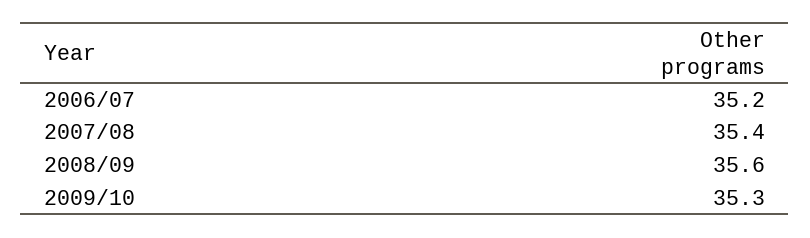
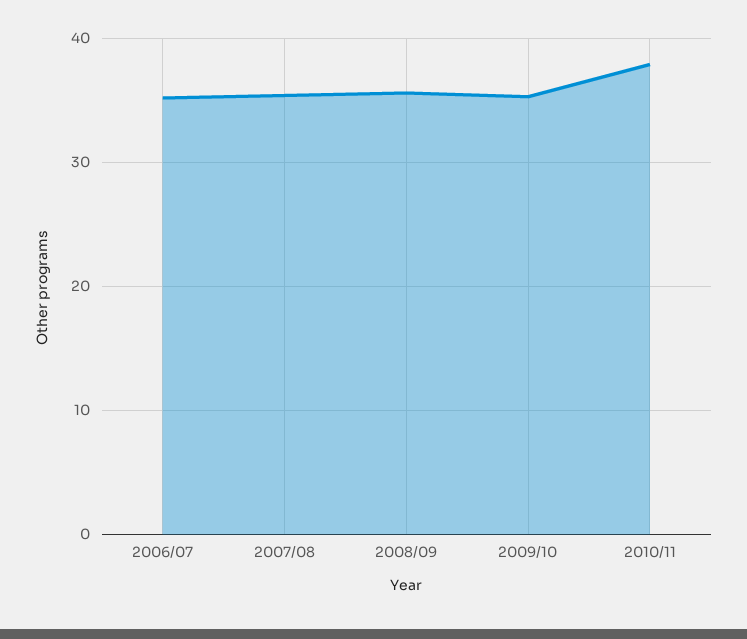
2010/11: none -> 38

